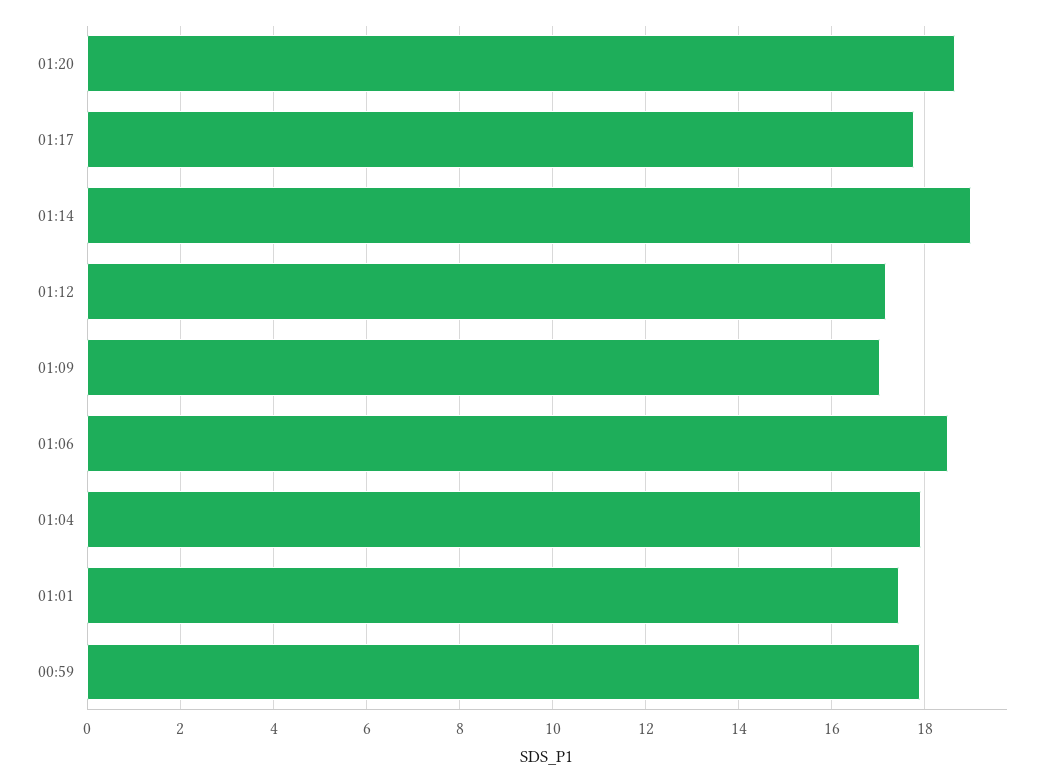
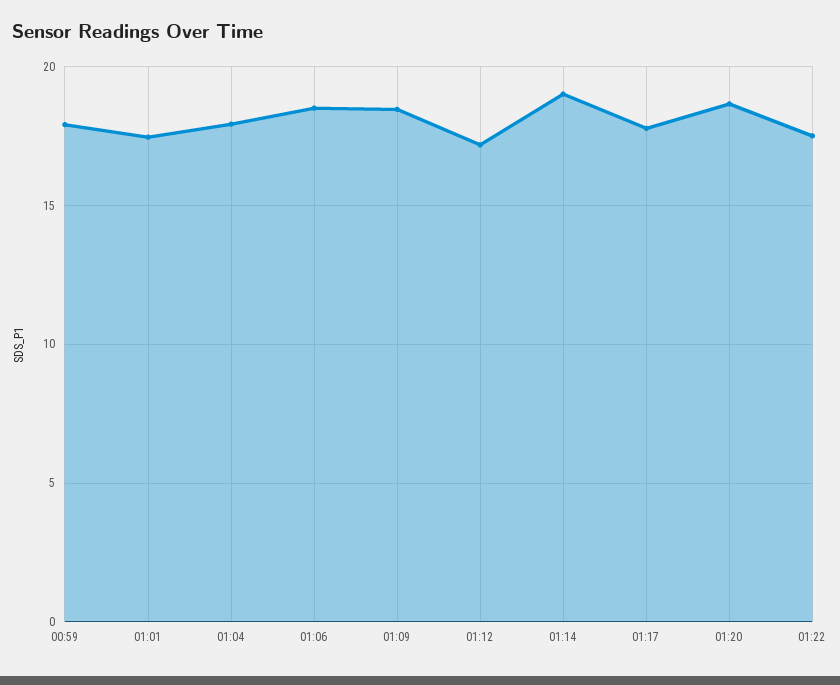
01:09: 17 -> 18.5
01:22: none -> 17.5

